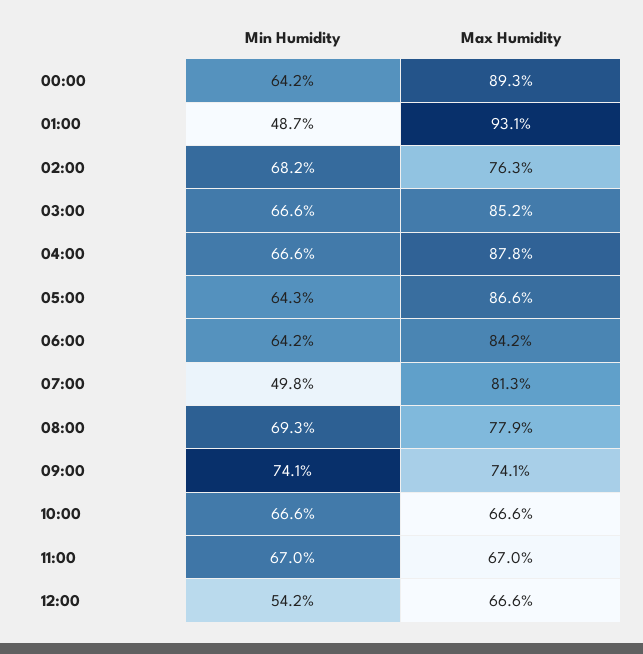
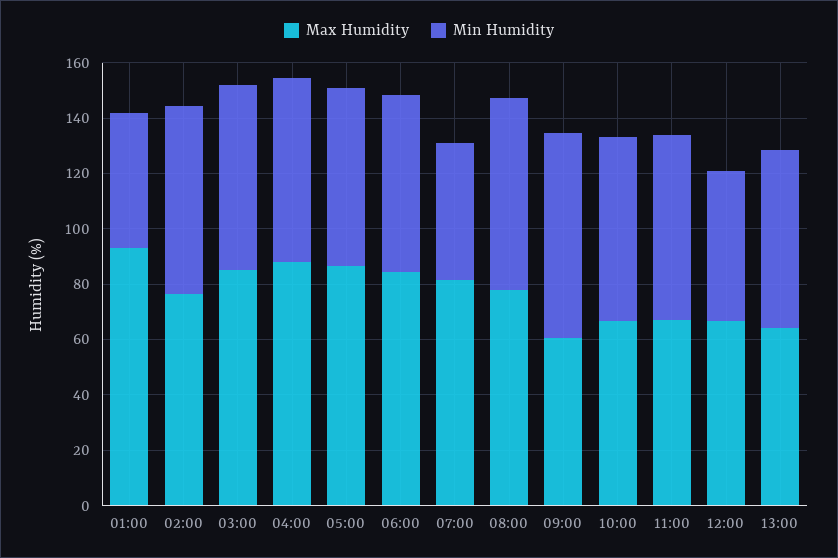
Min Humidity, 00:00: 64.2 -> none
Max Humidity, 00:00: 89.3 -> none
Max Humidity, 09:00: 74.1 -> 60
Max Humidity, 13:00: none -> 65
Min Humidity, 13:00: none -> 65

